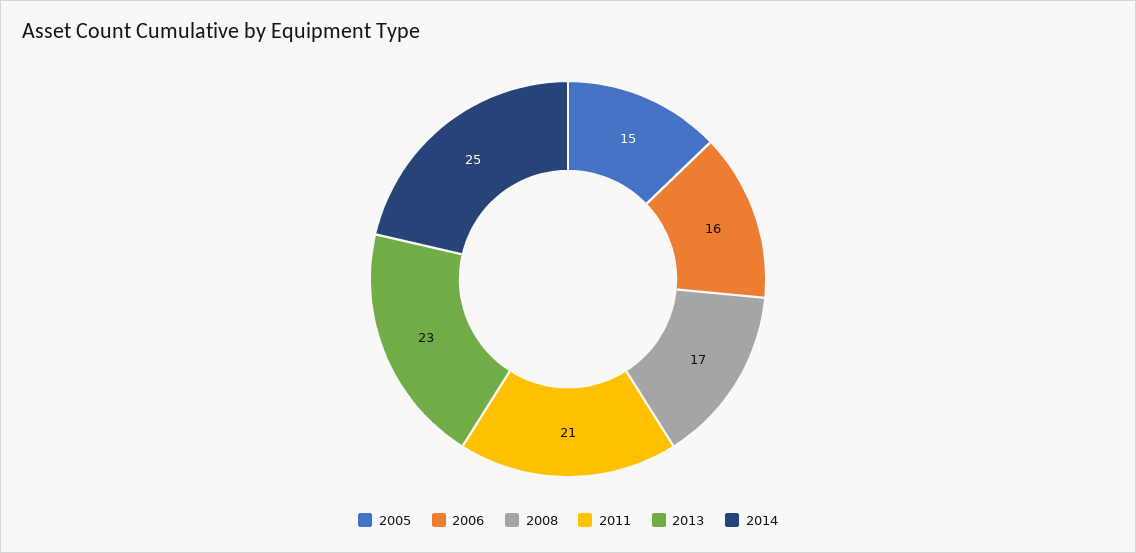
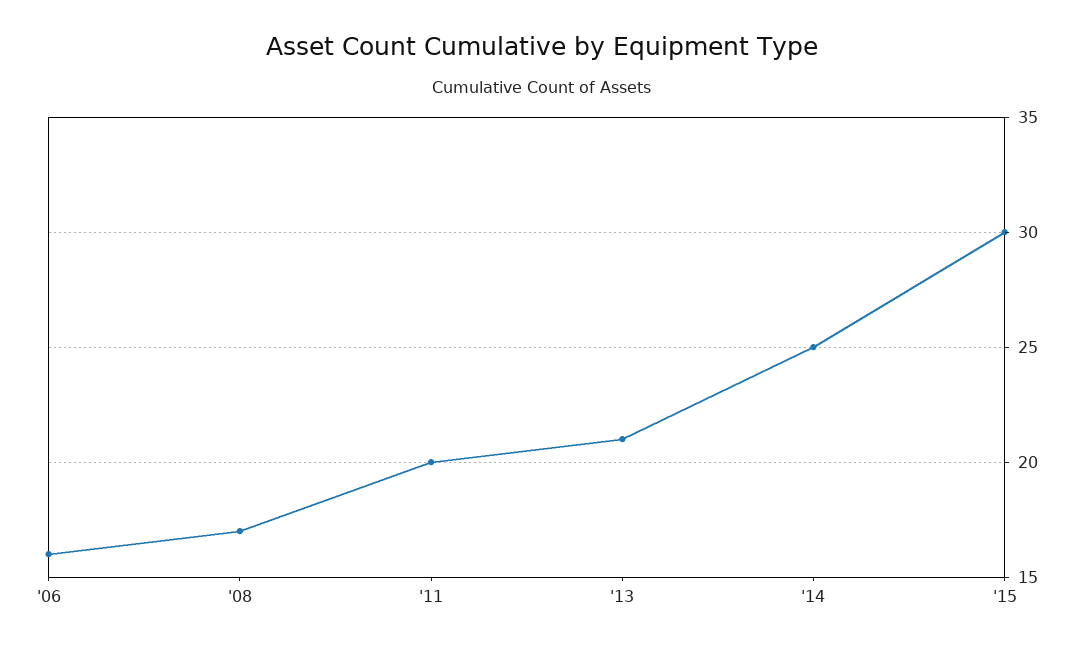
2005: 15 -> none
2011: 21 -> 20
2013: 23 -> 21
'15: none -> 30

